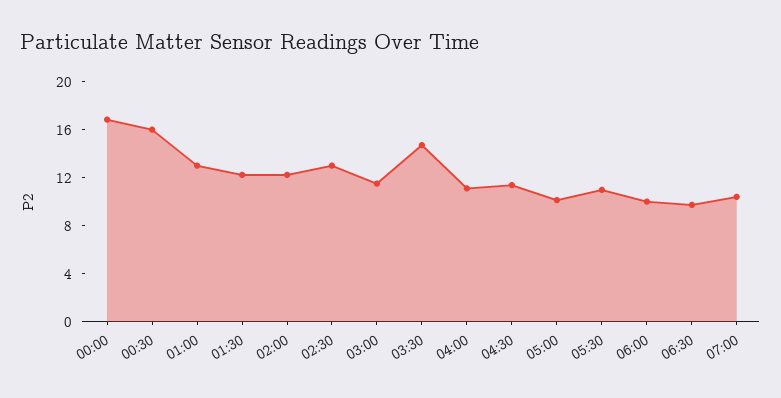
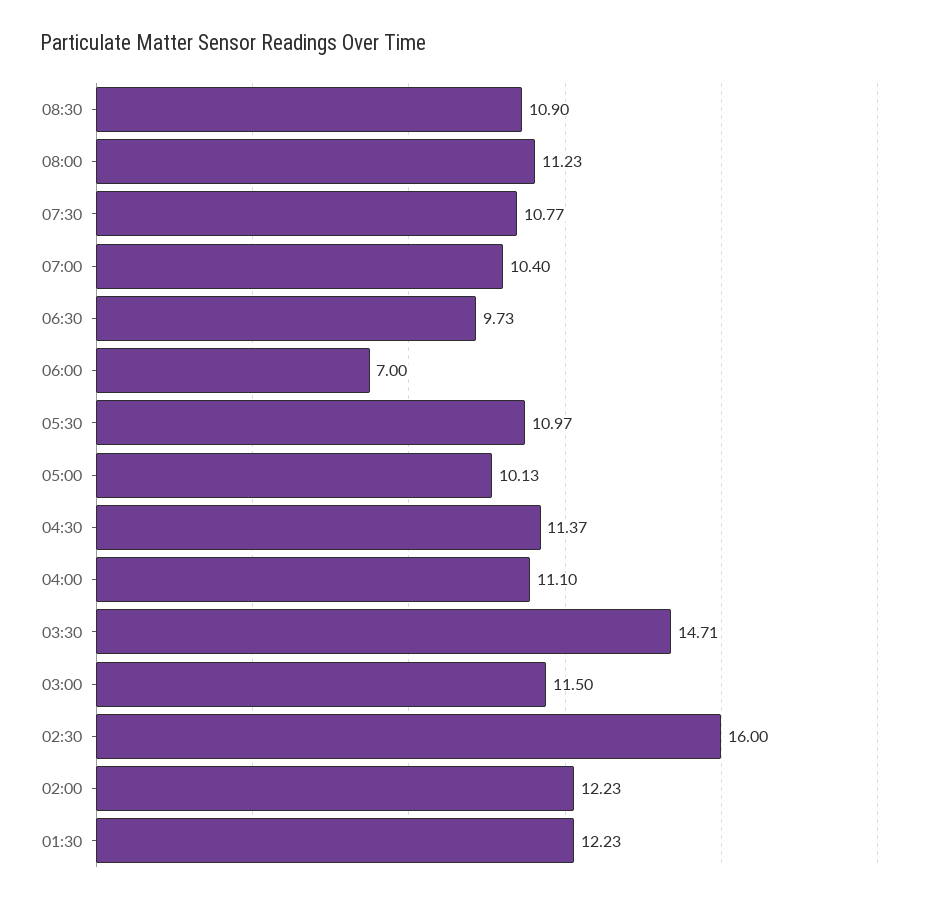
00:00: 17 -> none
00:30: 16 -> none
01:00: 13 -> none
02:30: 13 -> 16
06:00: 10 -> 7
08:30: none -> 10.9
08:00: none -> 11.23
07:30: none -> 10.77

